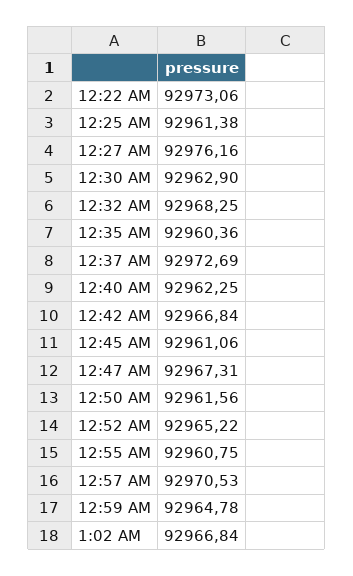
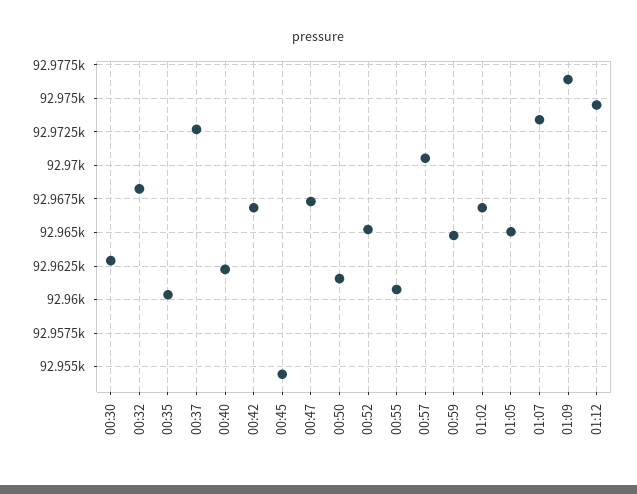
12:22 AM: 92973.06 -> none
12:25 AM: 92961.38 -> none
12:27 AM: 92976.16 -> none
12:45 AM: 92961.06 -> 92954.5
01:05: none -> 92965
01:07: none -> 92973.5
01:09: none -> 92976.5
01:12: none -> 92974.5

